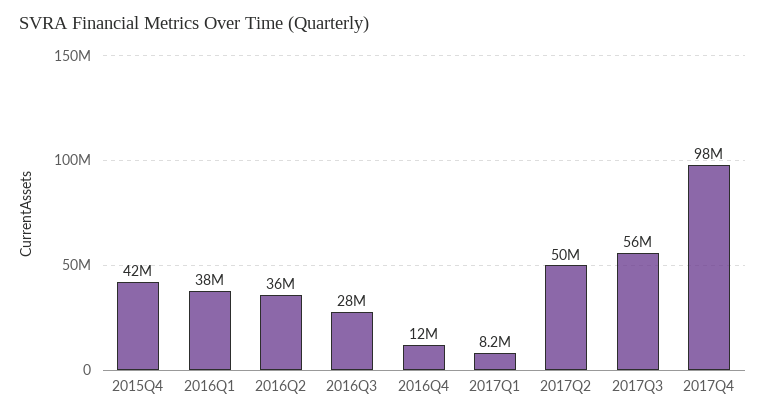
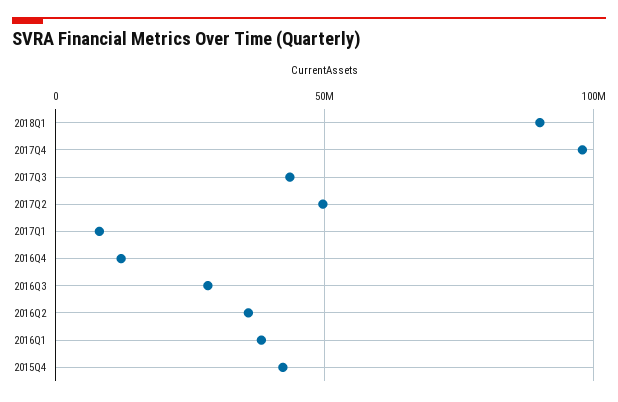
2017Q3: 56000000 -> 45000000
2018Q1: none -> 90000000

